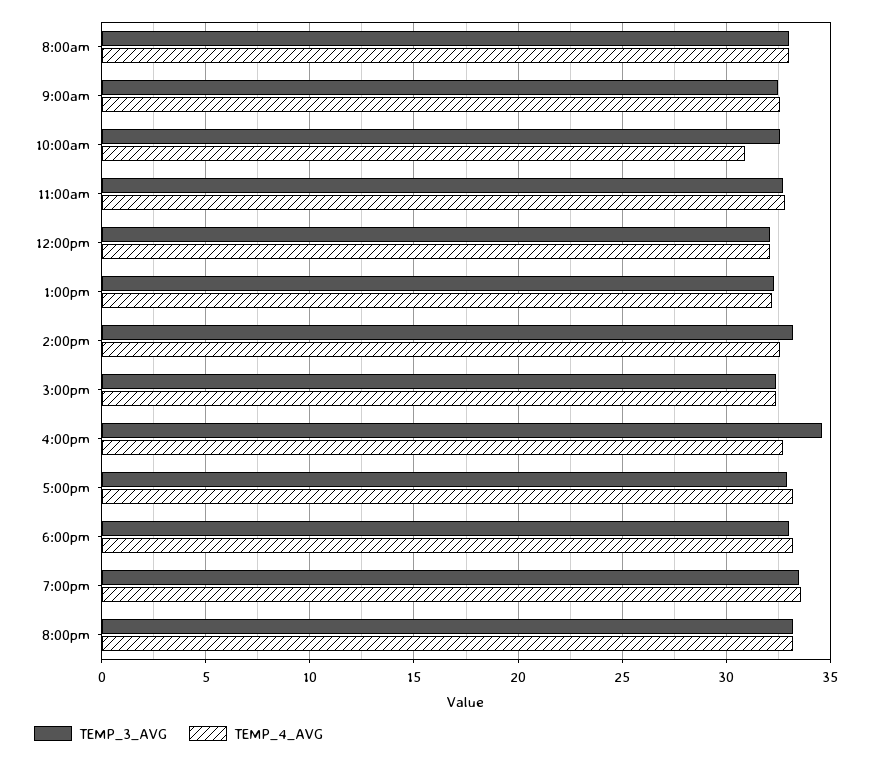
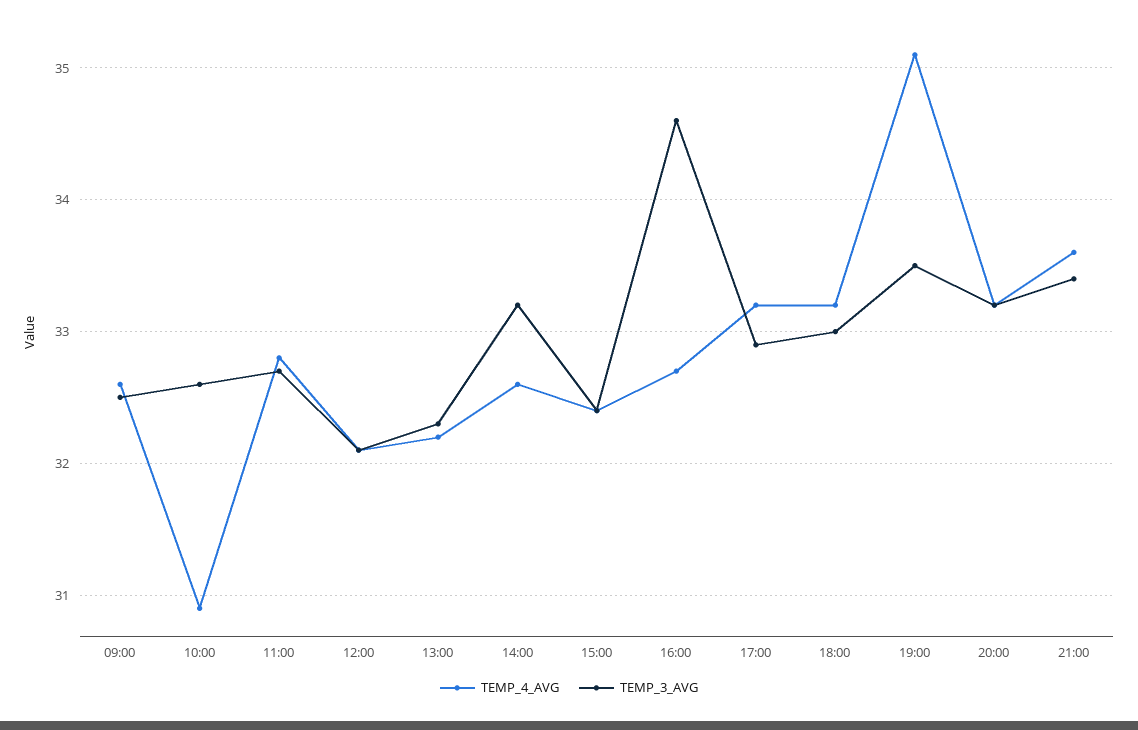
TEMP_3_AVG, 8:00am: 33 -> none
TEMP_4_AVG, 8:00am: 33 -> none
TEMP_4_AVG, 7:00pm: 33.5 -> 35.1
TEMP_4_AVG, 21:00: none -> 33.6
TEMP_3_AVG, 21:00: none -> 33.4

